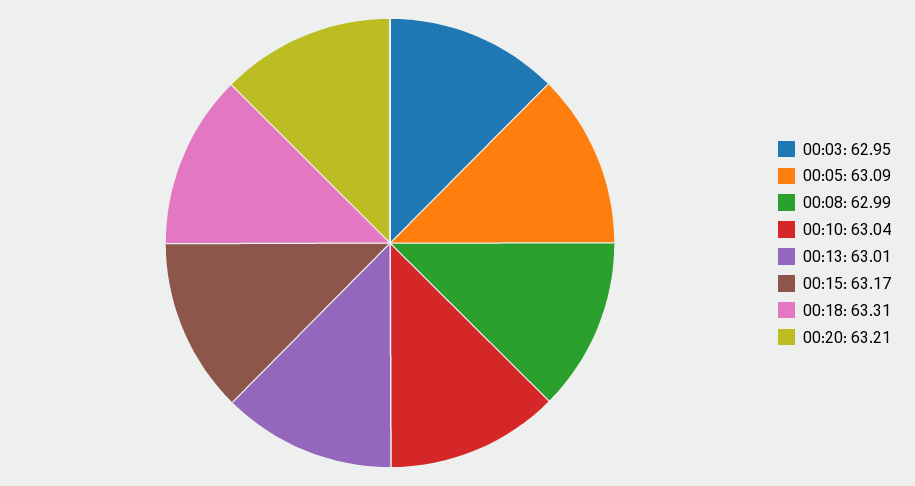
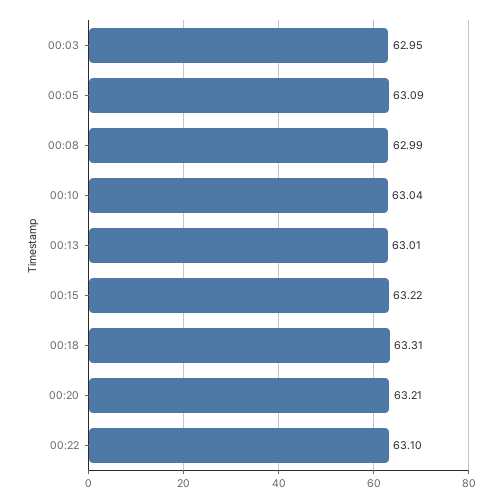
00:15: 63.17 -> 63.22
00:22: none -> 63.1

